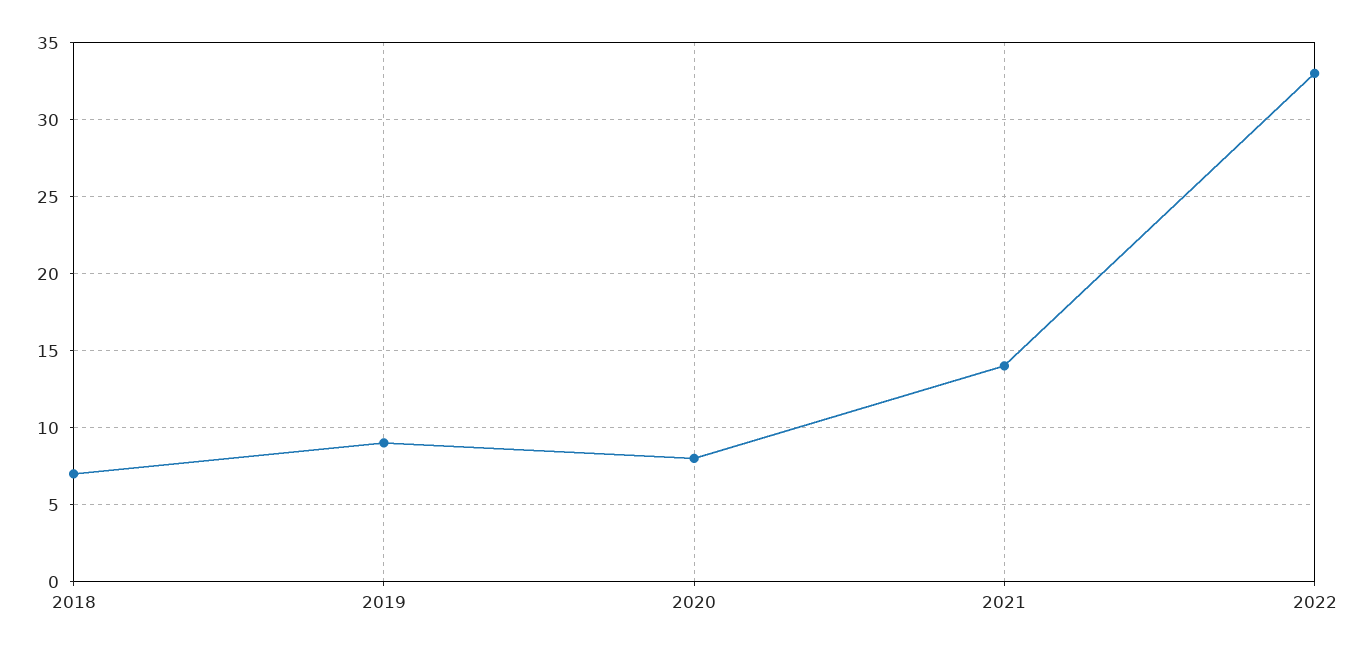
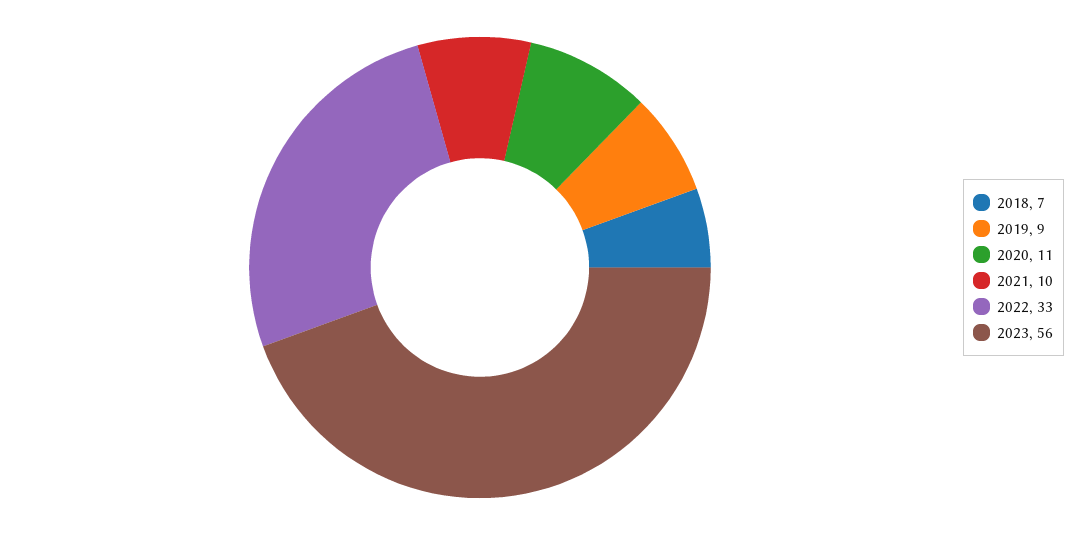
2020: 8 -> 11
2021: 14 -> 10
2023: none -> 56

